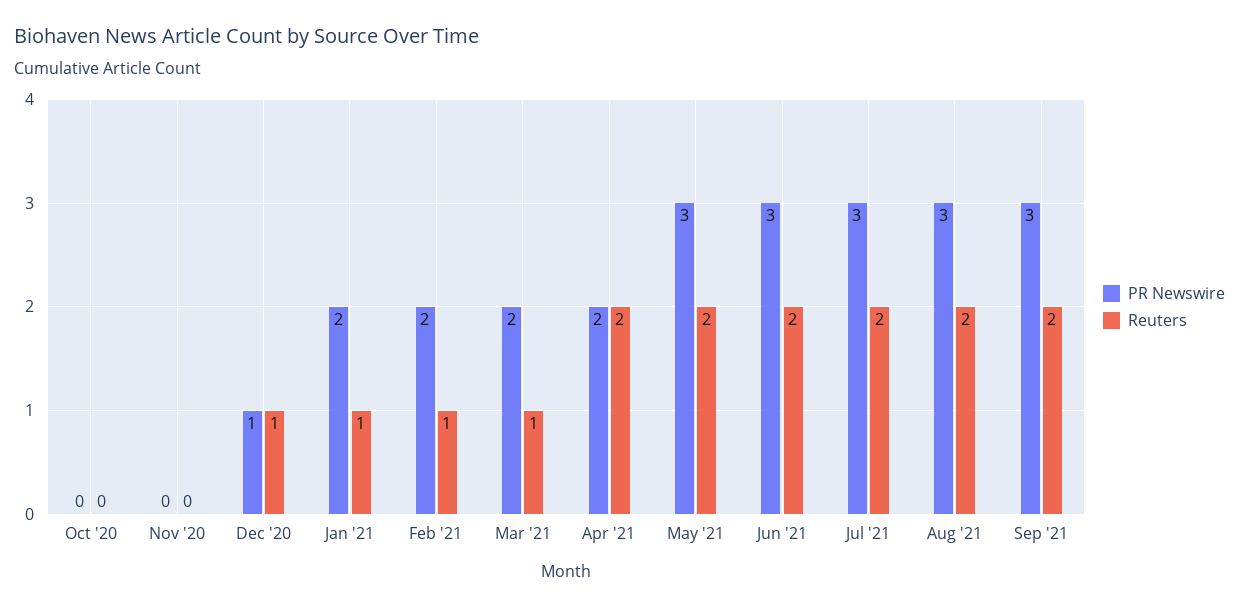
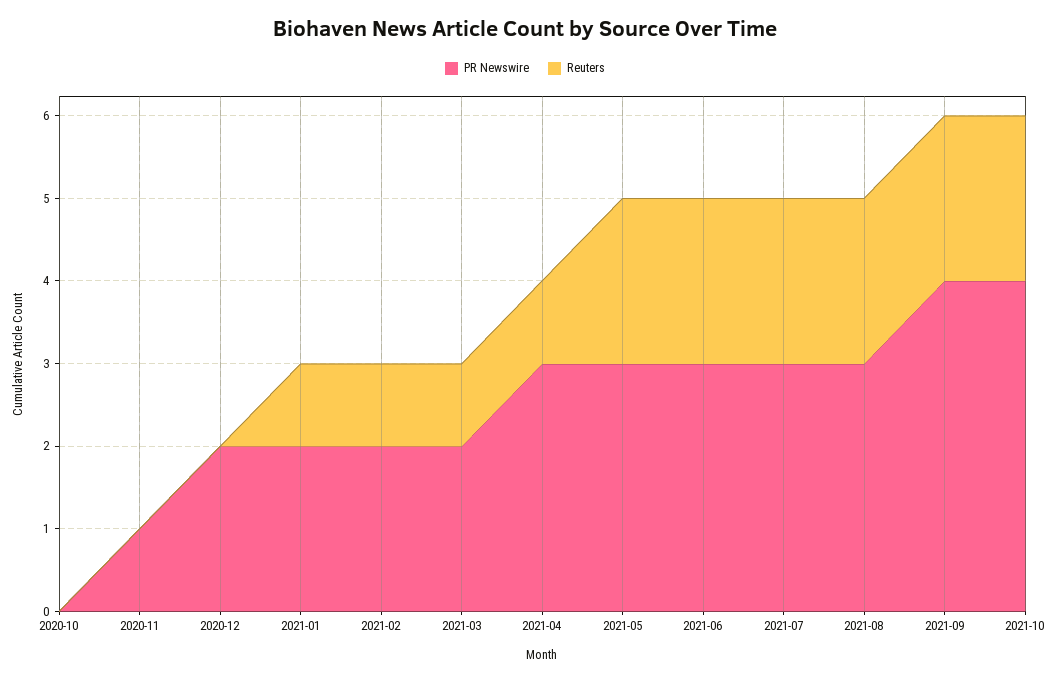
PR Newswire, Nov '20: 0 -> 1
PR Newswire, Dec '20: 1 -> 2
Reuters, Dec '20: 1 -> 0
PR Newswire, Apr '21: 2 -> 3
Reuters, Apr '21: 2 -> 1
PR Newswire, Sep '21: 3 -> 4
PR Newswire, 2021-10: none -> 4
Reuters, 2021-10: none -> 2

